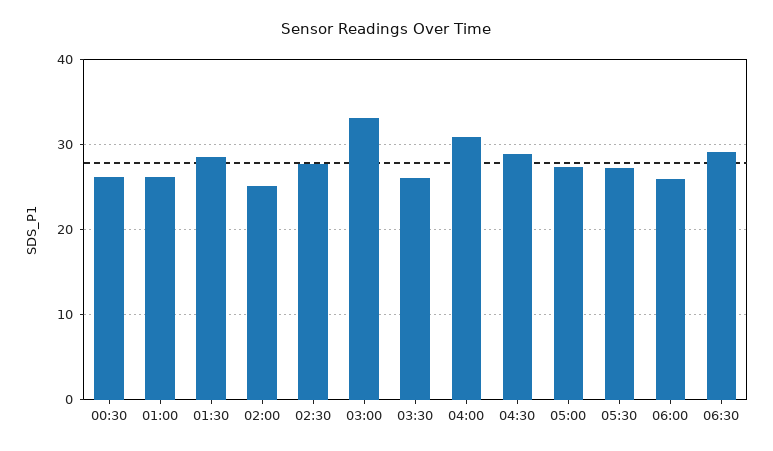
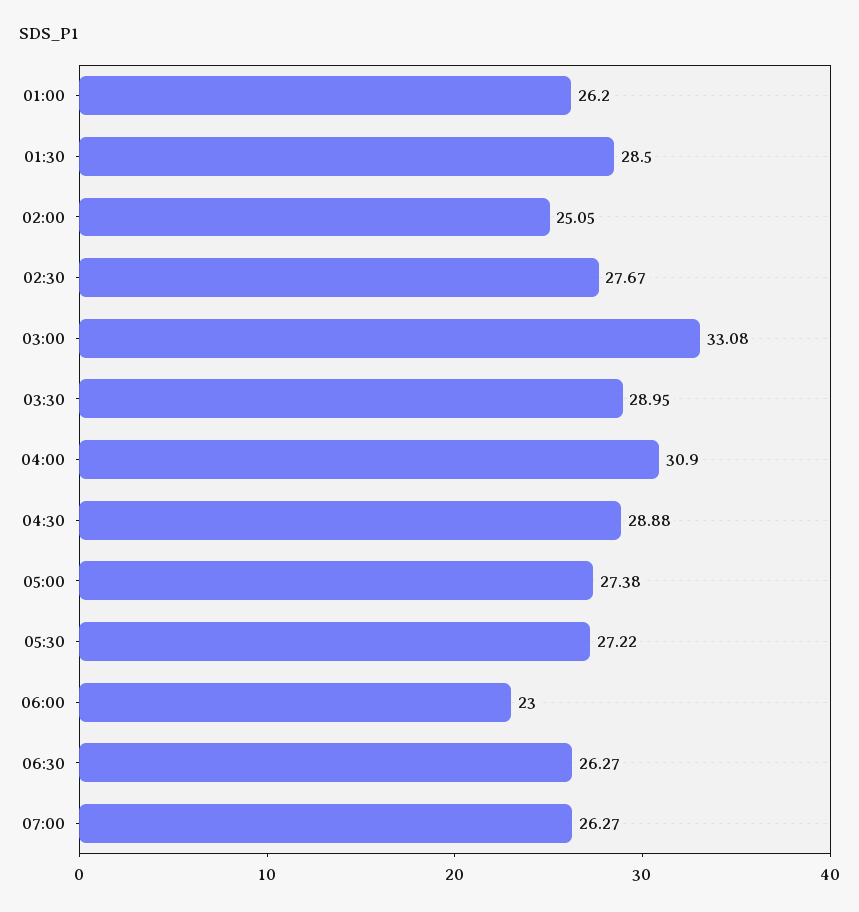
00:30: 26 -> none
03:30: 26 -> 28.95
06:00: 26 -> 23
06:30: 29 -> 26.27
07:00: none -> 26.27

